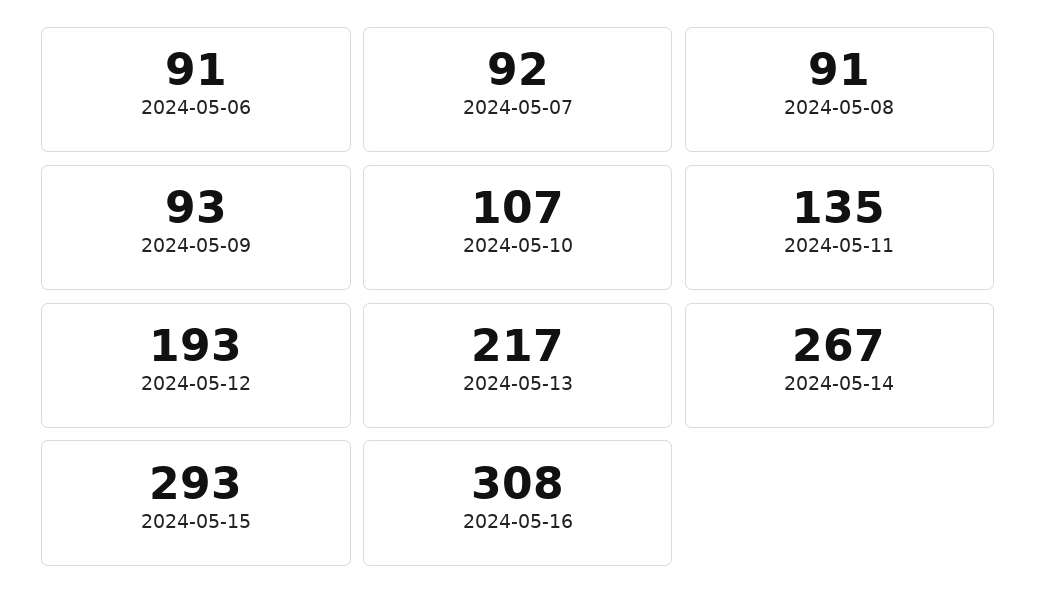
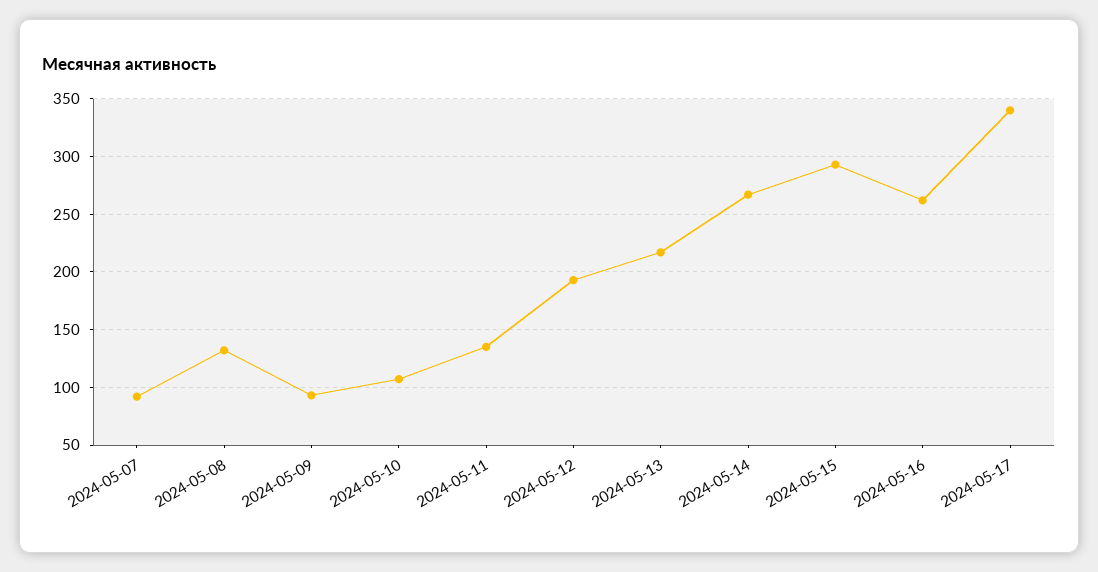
2024-05-06: 91 -> none
2024-05-08: 91 -> 130
2024-05-16: 308 -> 260
2024-05-17: none -> 340

